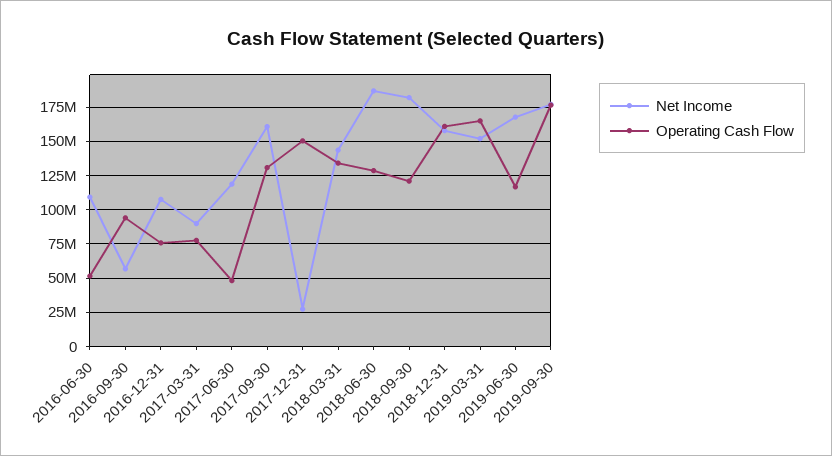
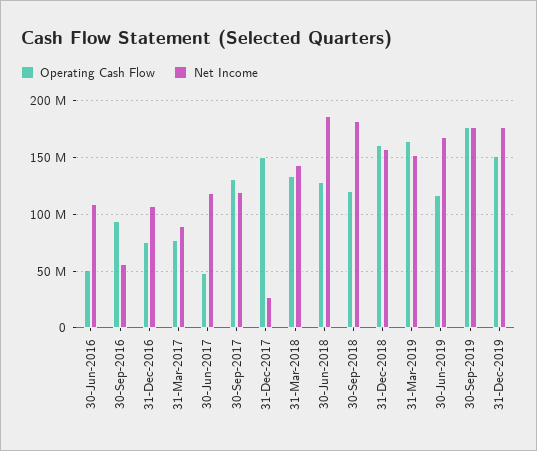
Net Income, 2017-09-30: 160000000 -> 120000000
Operating Cash Flow, 31-Dec-2019: none -> 150000000
Net Income, 31-Dec-2019: none -> 180000000

